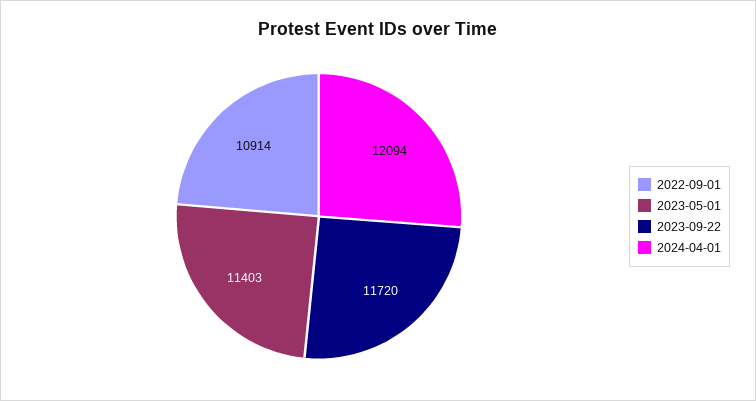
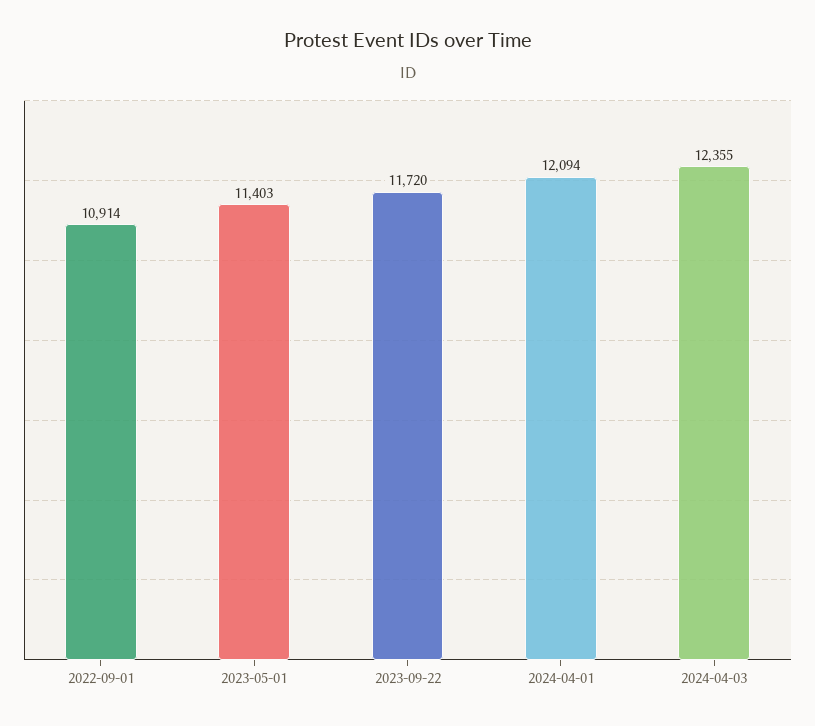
2024-04-03: none -> 12355

